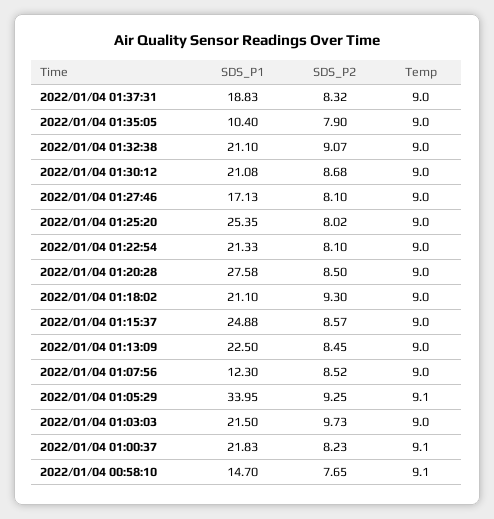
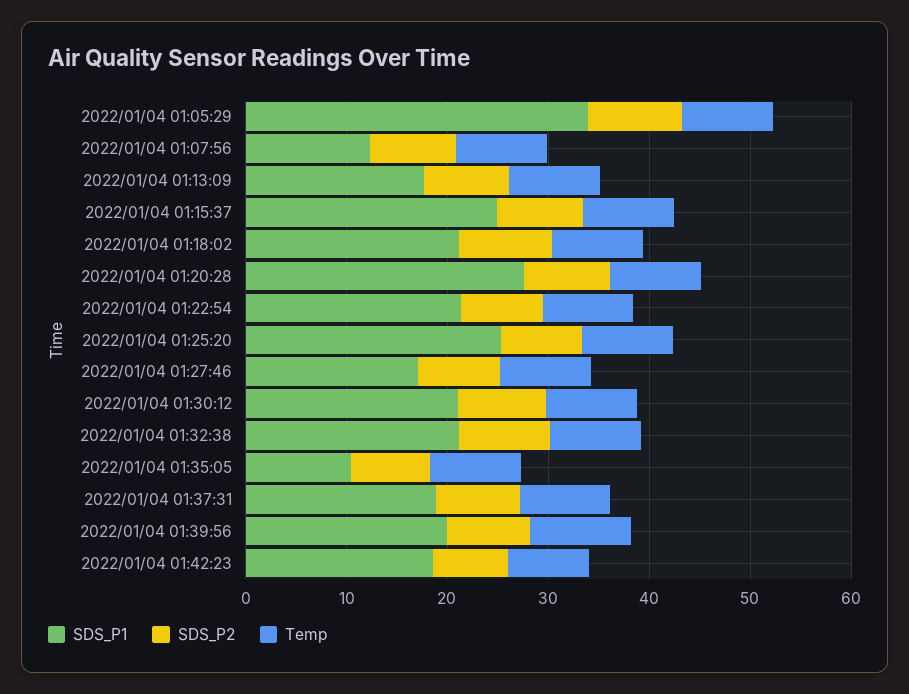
SDS_P1, 2022/01/04 01:13:09: 22.5 -> 18
SDS_P1, 2022/01/04 01:03:03: 21.5 -> none
SDS_P2, 2022/01/04 01:03:03: 9.73 -> none
Temp, 2022/01/04 01:03:03: 9 -> none
SDS_P1, 2022/01/04 01:00:37: 21.83 -> none
SDS_P2, 2022/01/04 01:00:37: 8.23 -> none
Temp, 2022/01/04 01:00:37: 9.1 -> none
SDS_P1, 2022/01/04 00:58:10: 14.7 -> none
SDS_P2, 2022/01/04 00:58:10: 7.65 -> none
Temp, 2022/01/04 00:58:10: 9.1 -> none
SDS_P1, 2022/01/04 01:39:56: none -> 20
SDS_P2, 2022/01/04 01:39:56: none -> 8
Temp, 2022/01/04 01:39:56: none -> 10
SDS_P1, 2022/01/04 01:42:23: none -> 18
SDS_P2, 2022/01/04 01:42:23: none -> 8
Temp, 2022/01/04 01:42:23: none -> 8

